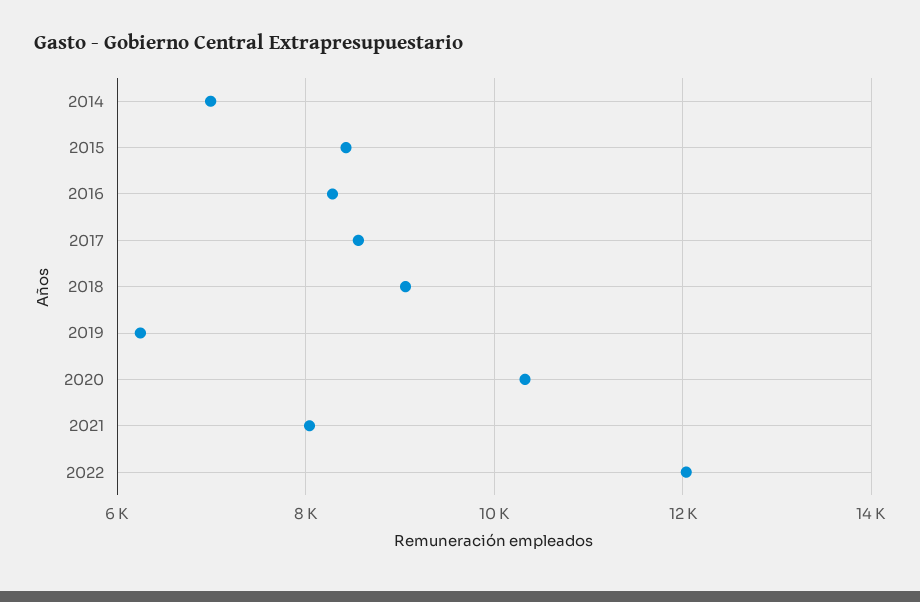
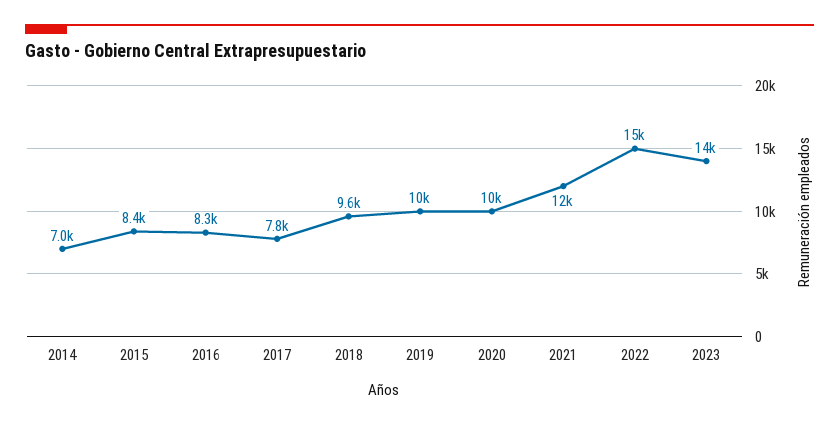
2017: 8600 -> 7800
2018: 9000 -> 9600
2019: 6200 -> 10000
2021: 8000 -> 12000
2022: 12000 -> 15000
2023: none -> 14000

